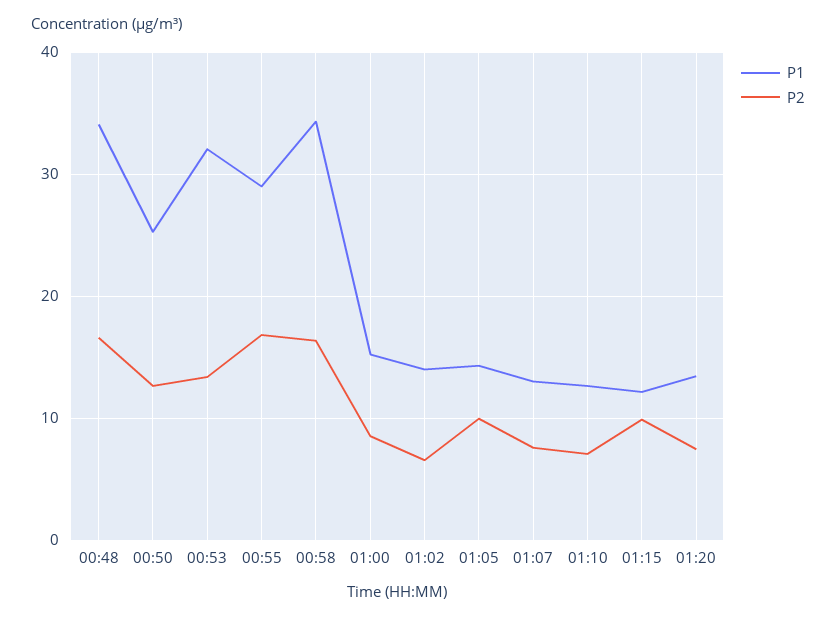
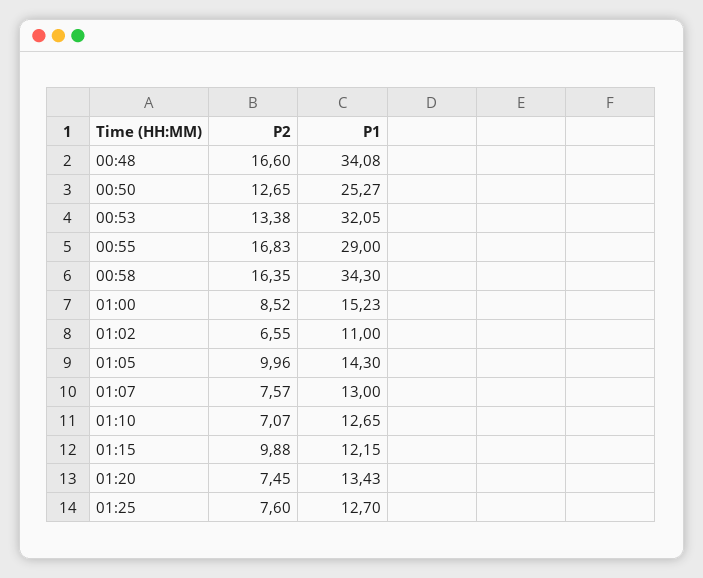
P1, 01:02: 14 -> 11
P2, 01:25: none -> 7.6
P1, 01:25: none -> 12.7

